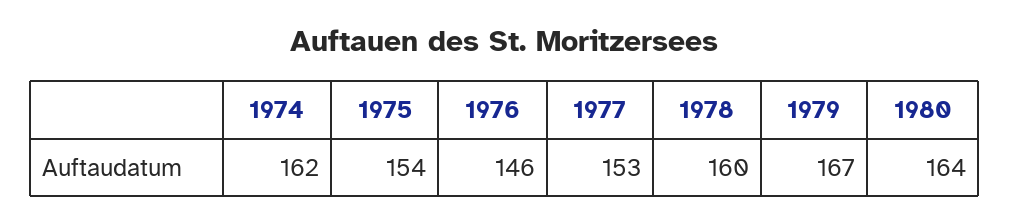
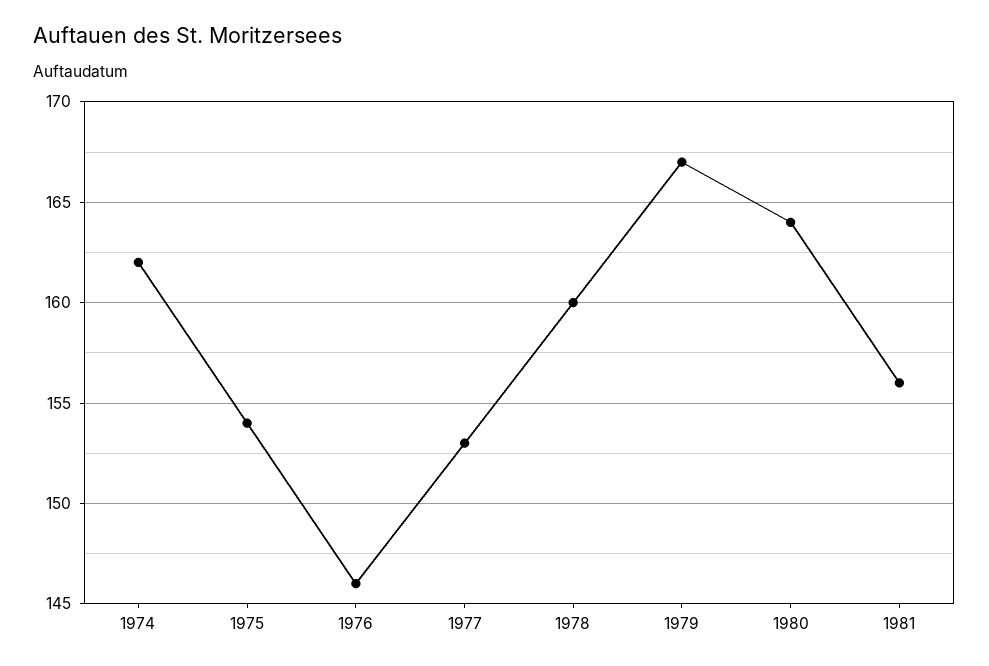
1981: none -> 156

